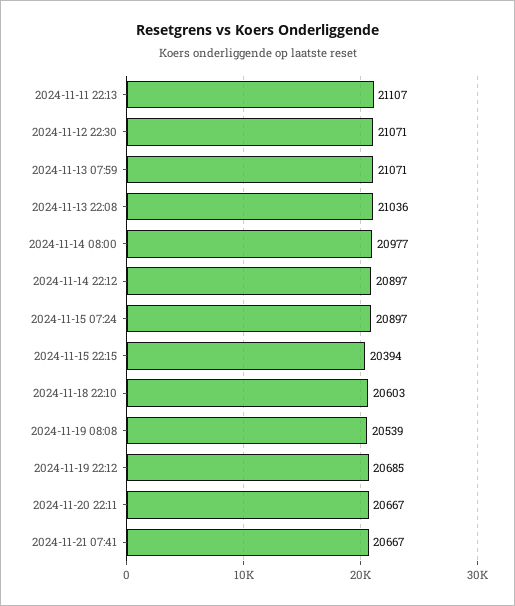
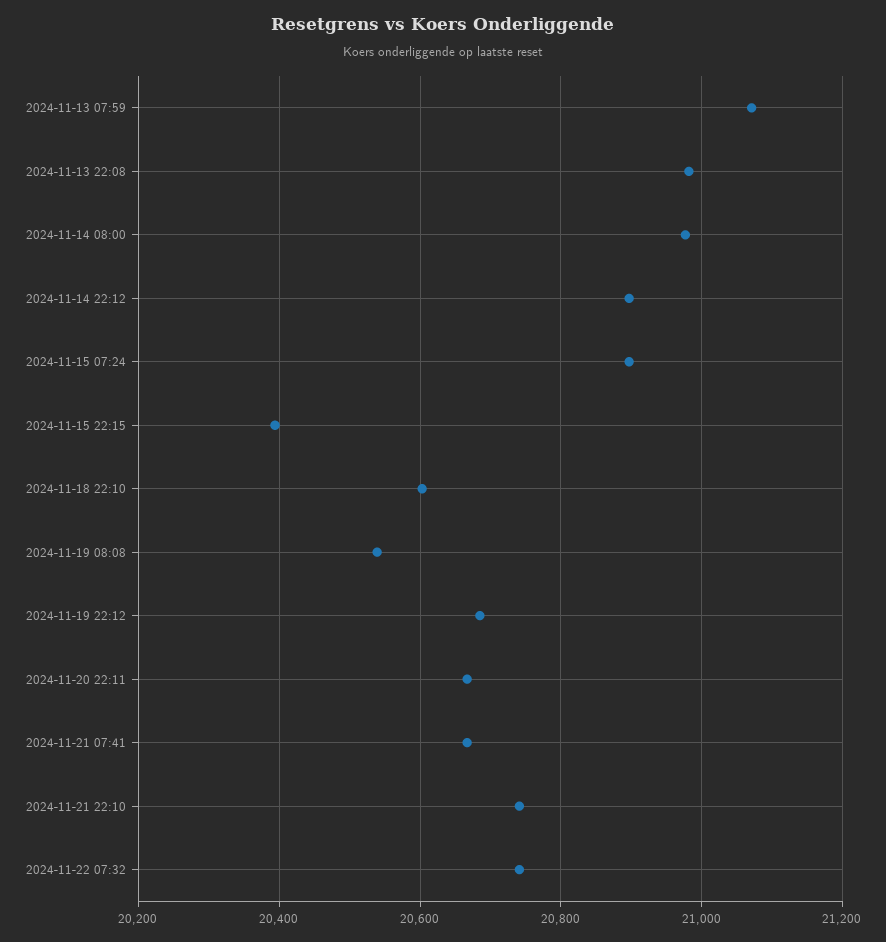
2024-11-11 22:13: 21107 -> none
2024-11-12 22:30: 21071 -> none
2024-11-13 22:08: 21036 -> 20980
2024-11-21 22:10: none -> 20740
2024-11-22 07:32: none -> 20740

